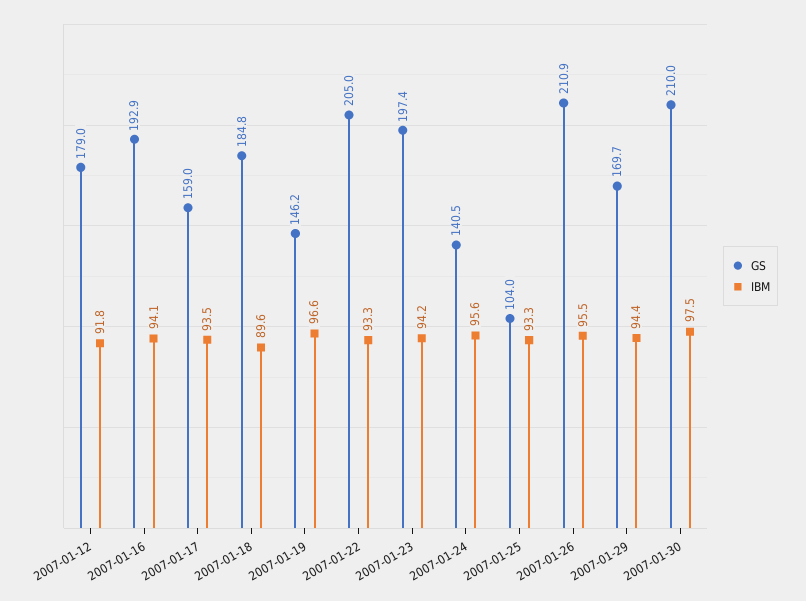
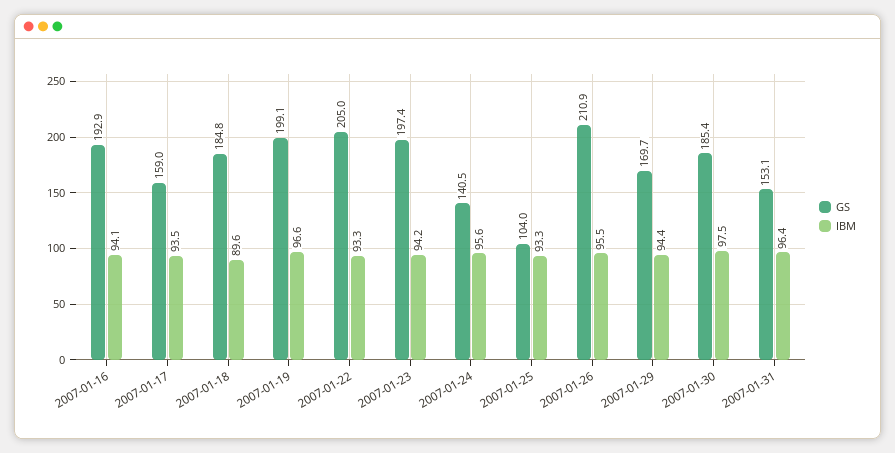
GS, 2007-01-12: 179 -> none
IBM, 2007-01-12: 91.8 -> none
GS, 2007-01-19: 146.2 -> 199.1
GS, 2007-01-30: 210 -> 185.4
GS, 2007-01-31: none -> 153.1
IBM, 2007-01-31: none -> 96.4

